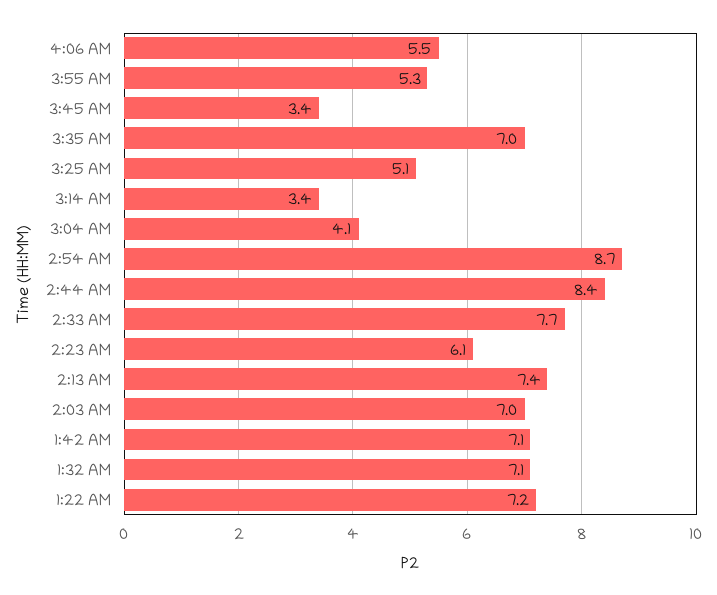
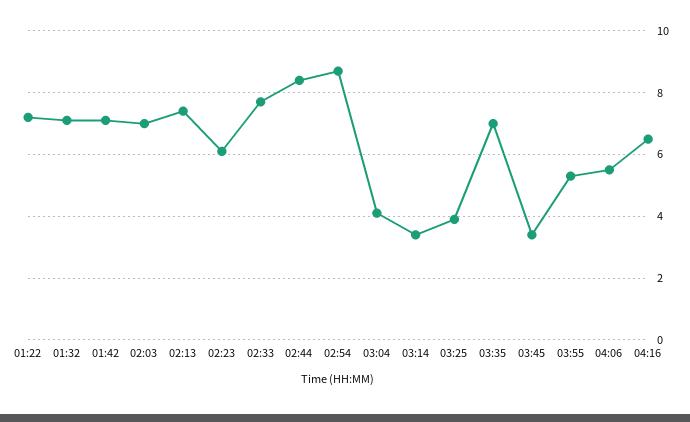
3:25 AM: 5.1 -> 4
04:16: none -> 6.5

